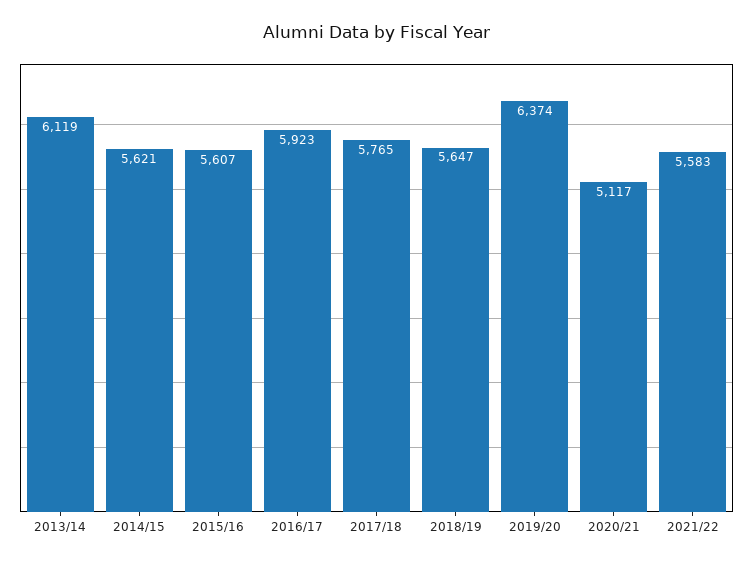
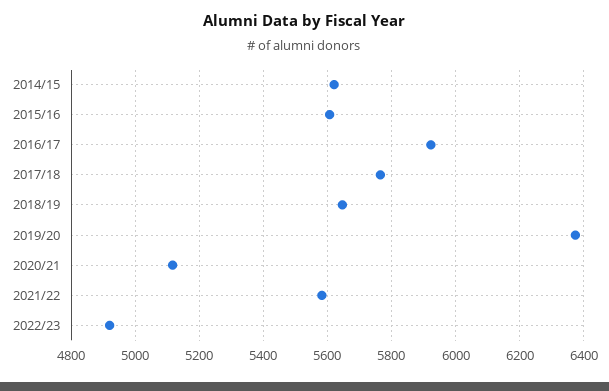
2013/14: 6119 -> none
2022/23: none -> 4920

